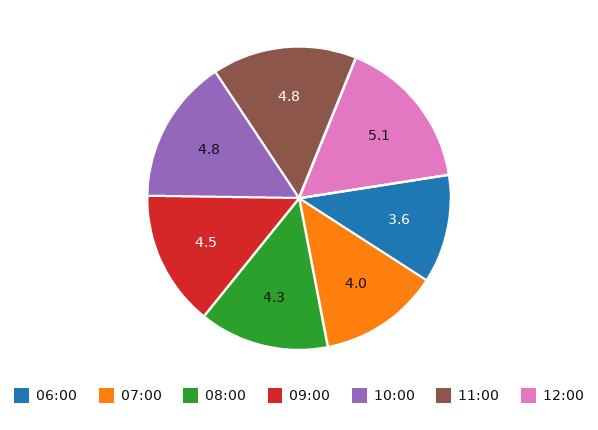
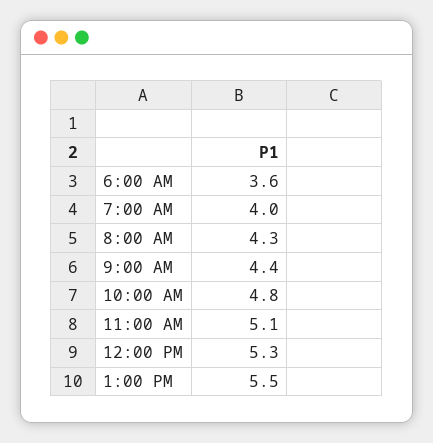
09:00: 4.5 -> 4.4
11:00: 4.8 -> 5.1
12:00: 5.1 -> 5.3
1:00 PM: none -> 5.5

